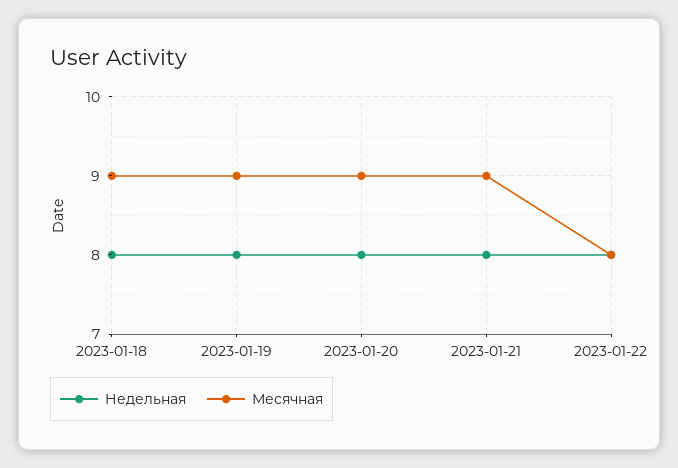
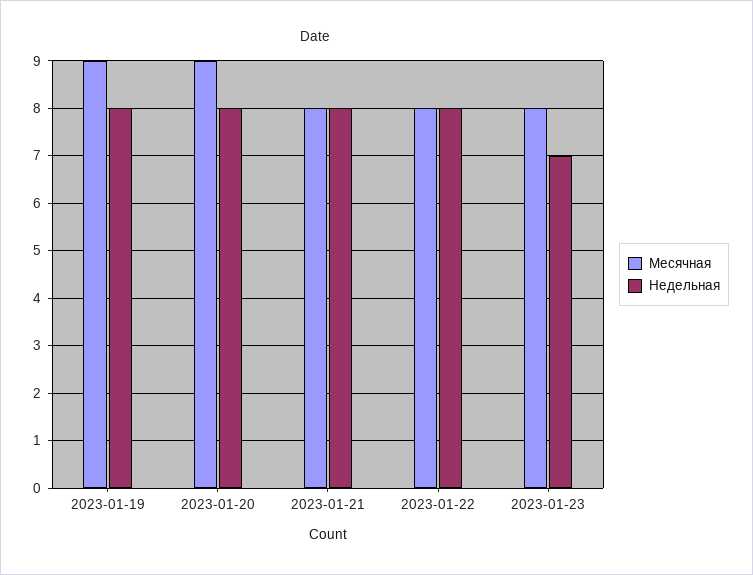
Недельная, 2023-01-18: 8 -> none
Месячная, 2023-01-18: 9 -> none
Месячная, 2023-01-21: 9 -> 8
Месячная, 2023-01-23: none -> 8
Недельная, 2023-01-23: none -> 7

